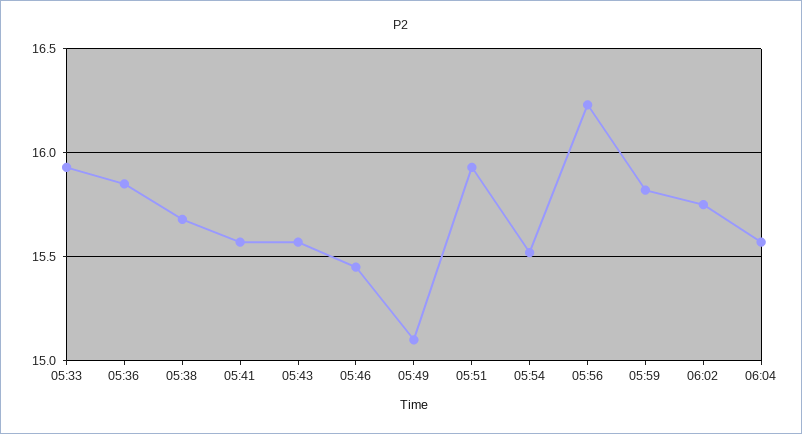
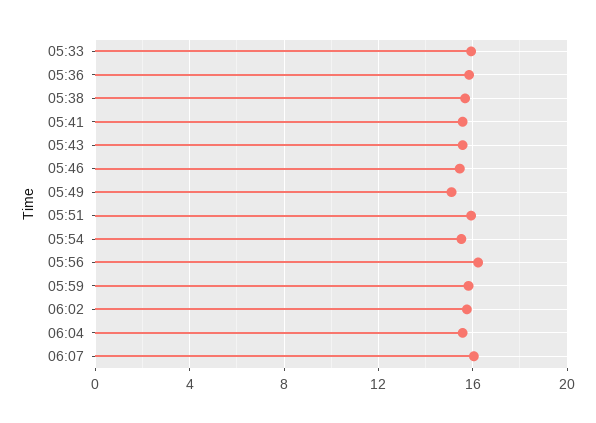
06:07: none -> 16

